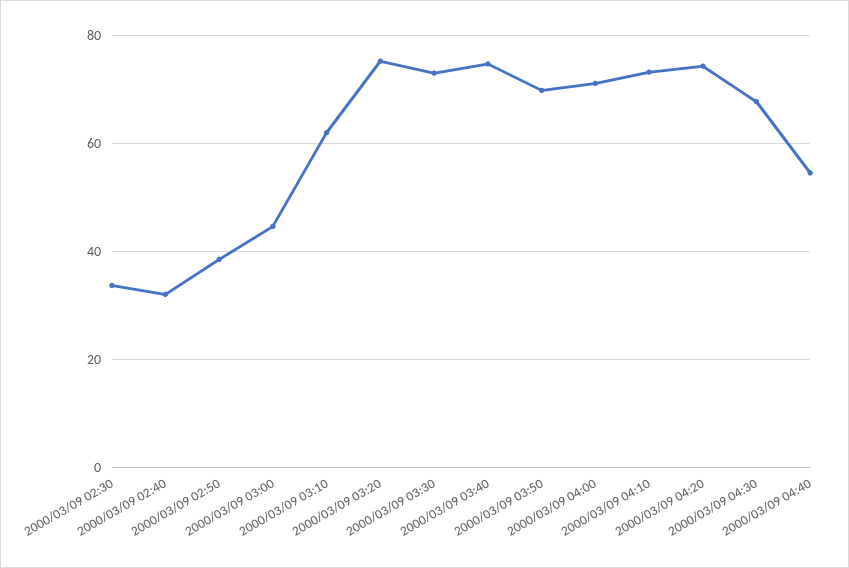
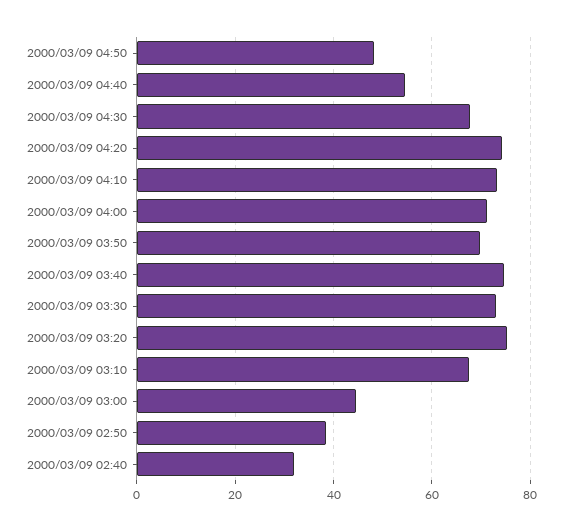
2000/03/09 02:30: 34 -> none
2000/03/09 03:10: 62 -> 68
2000/03/09 04:50: none -> 48

